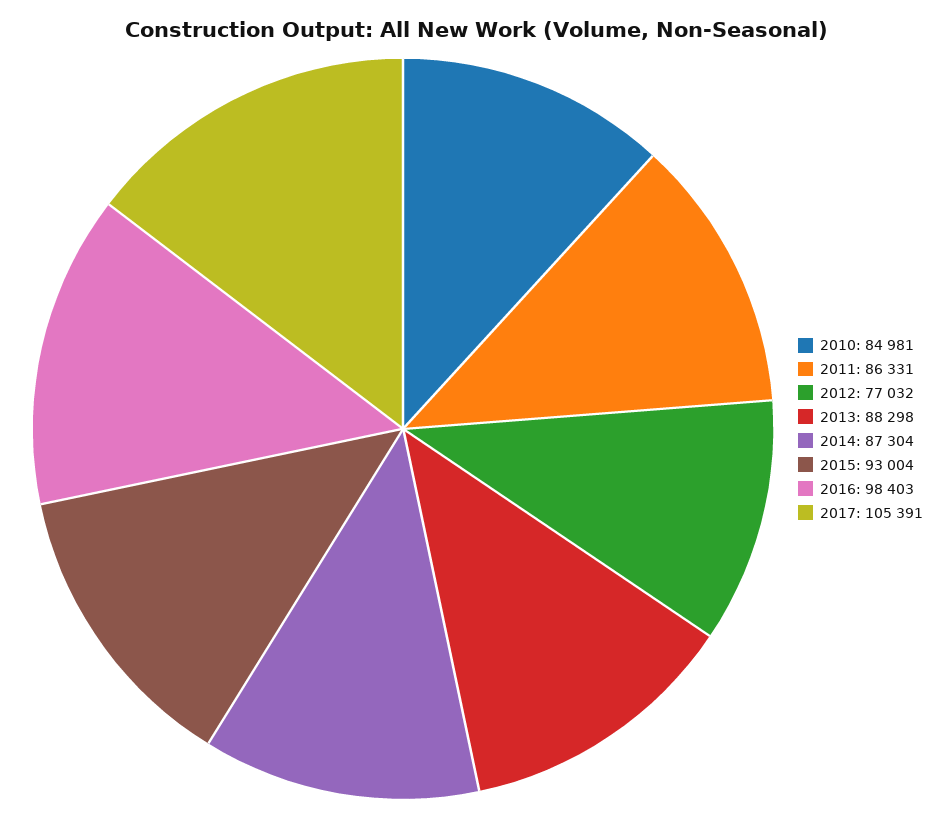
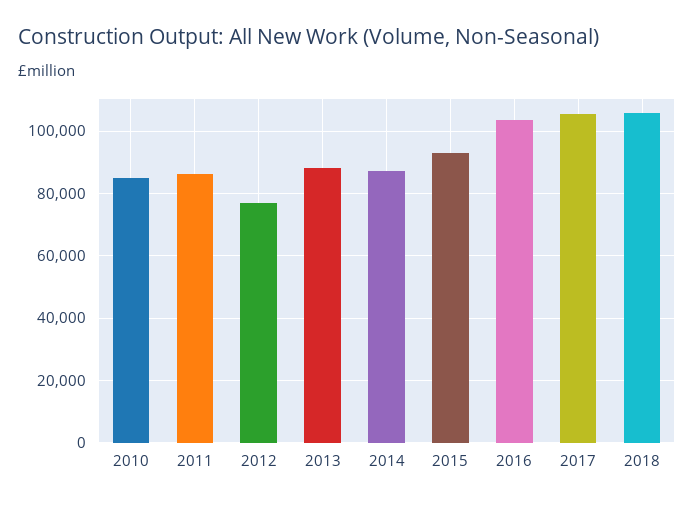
2016: 98403 -> 104000
2018: none -> 106000

